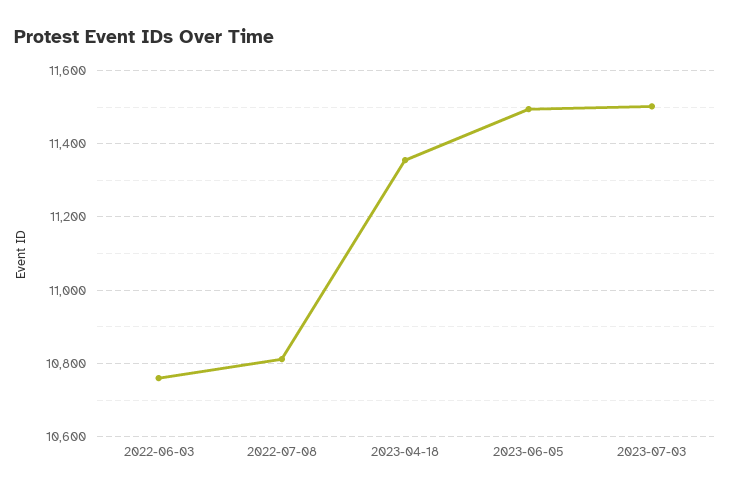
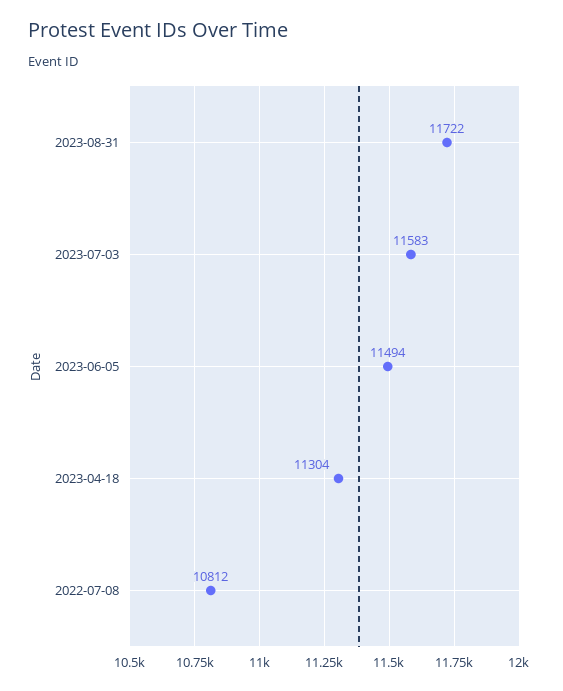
2022-06-03: 10760 -> none
2023-04-18: 11360 -> 11304
2023-07-03: 11500 -> 11583
2023-08-31: none -> 11722

